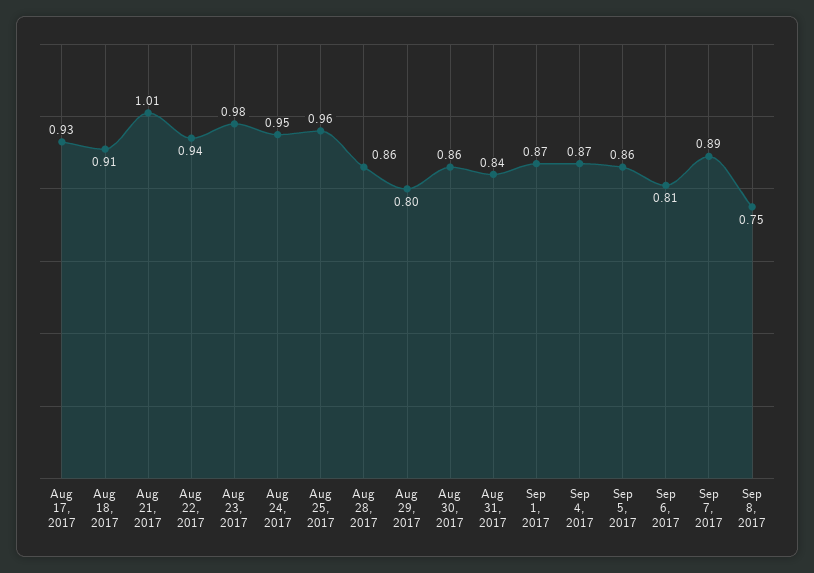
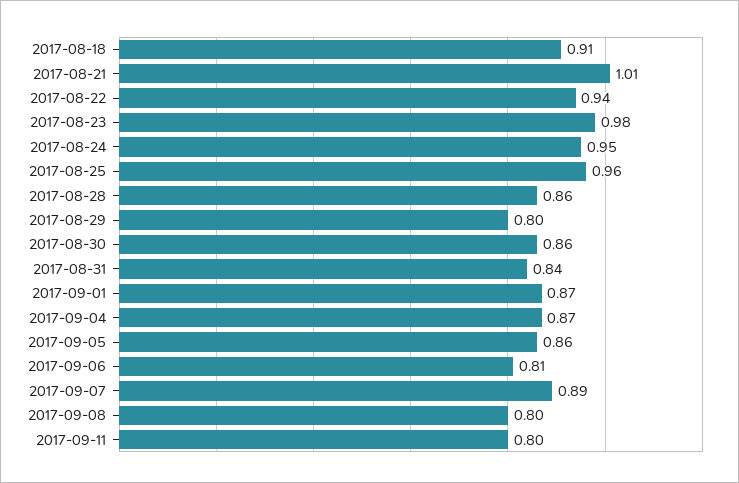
Aug 17, 2017: 0.93 -> none
Sep 8, 2017: 0.75 -> 0.8
2017-09-11: none -> 0.8

